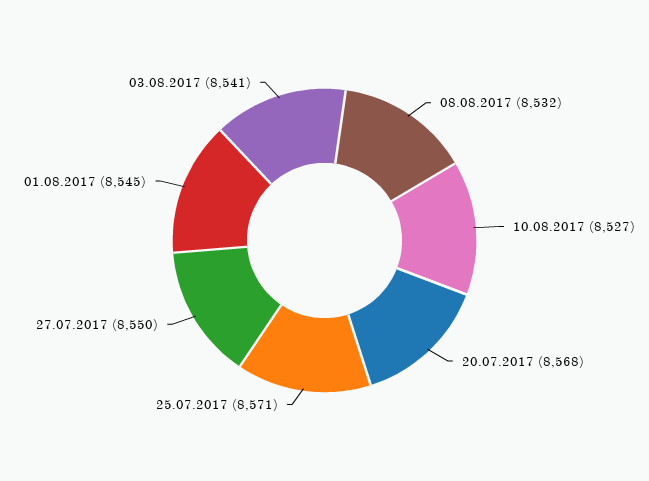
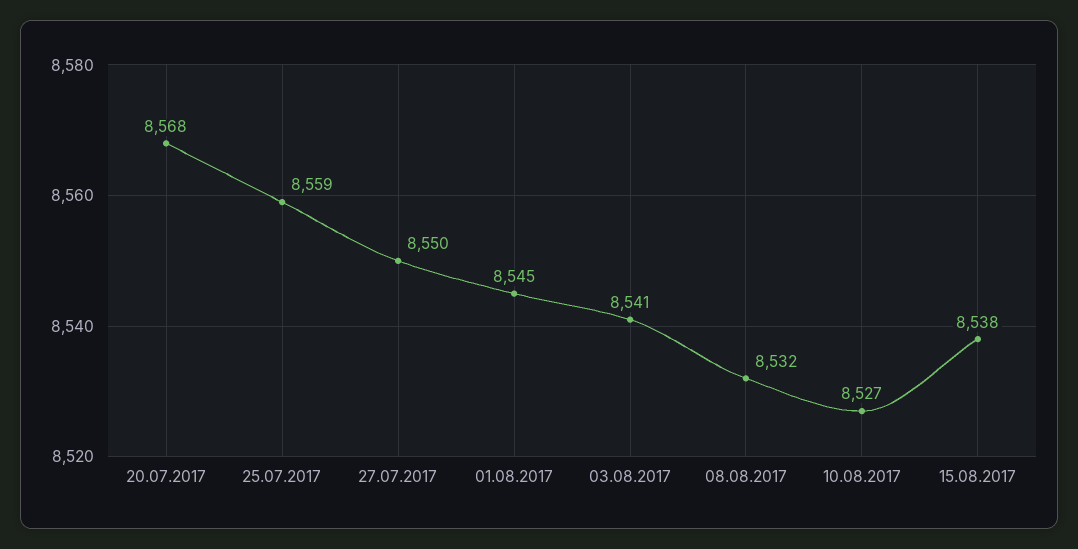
25.07.2017: 8571 -> 8559
15.08.2017: none -> 8538

